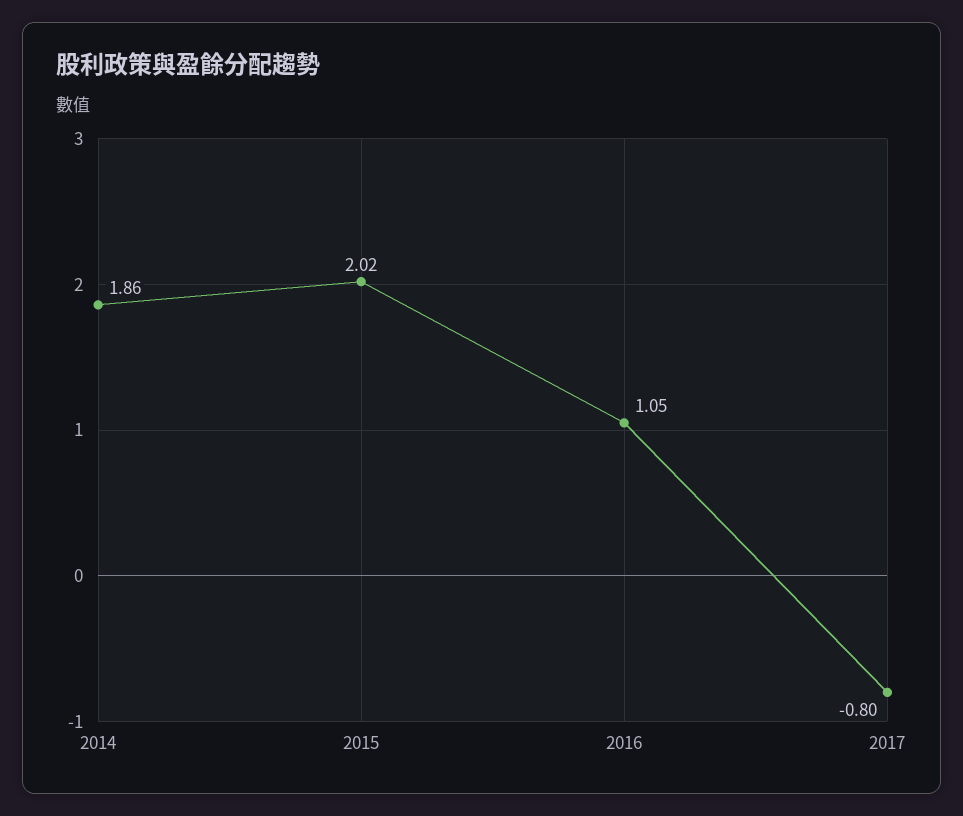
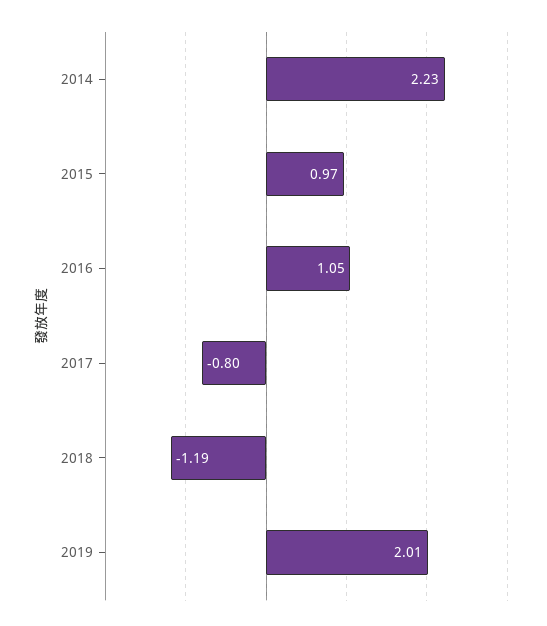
2014: 1.86 -> 2.23
2015: 2.02 -> 0.97
2018: none -> -1.19
2019: none -> 2.01

